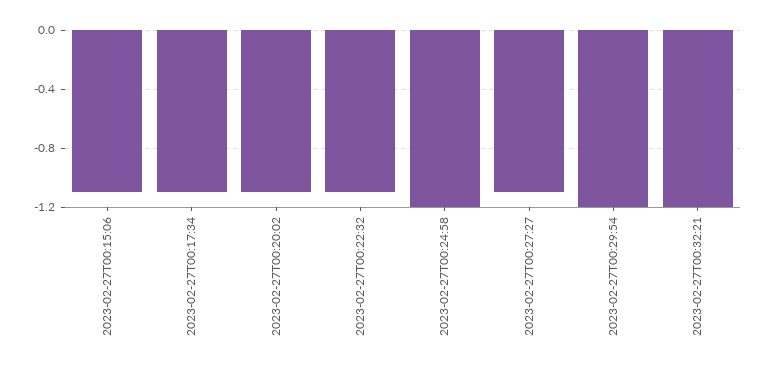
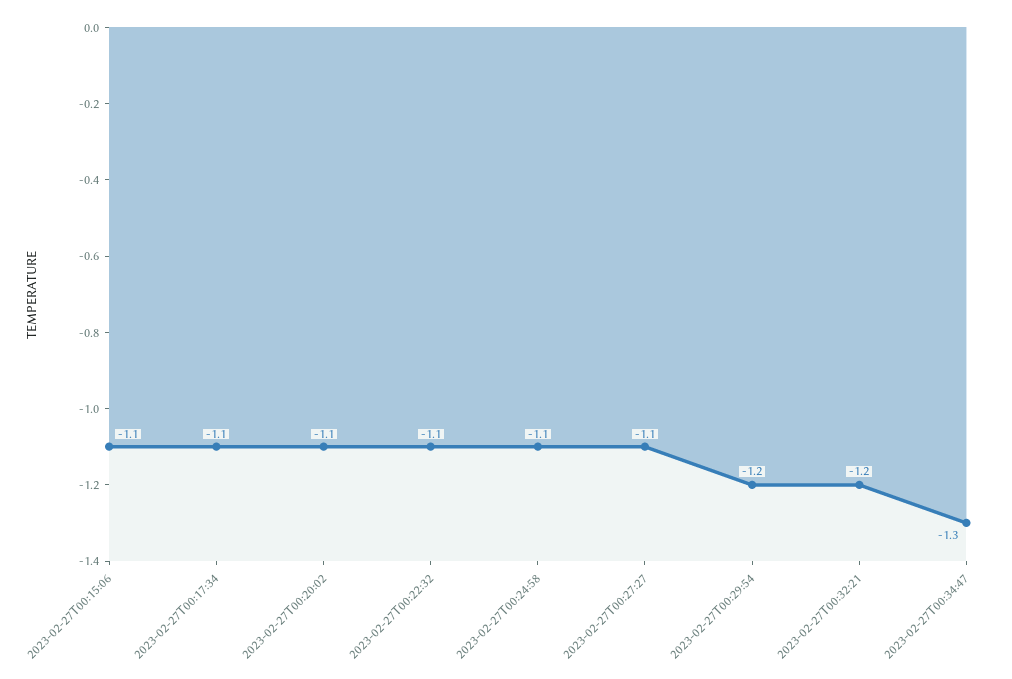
2023-02-27T00:24:58: -1.2 -> -1.1
2023-02-27T00:34:47: none -> -1.3

